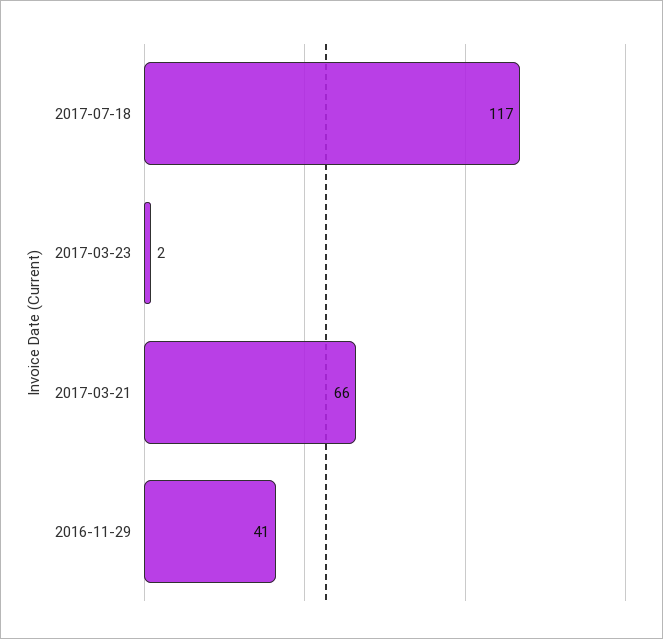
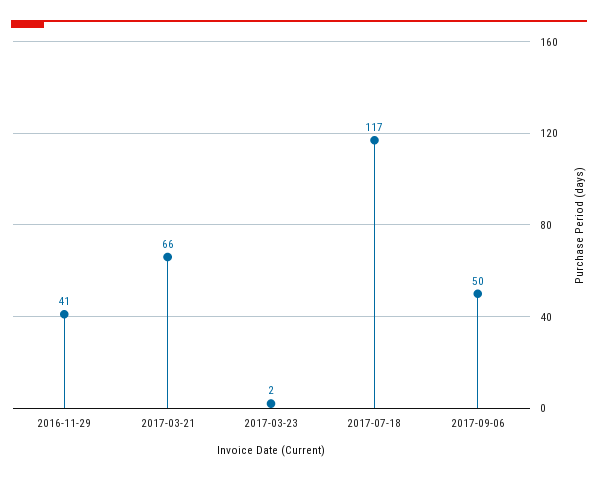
2017-09-06: none -> 50

